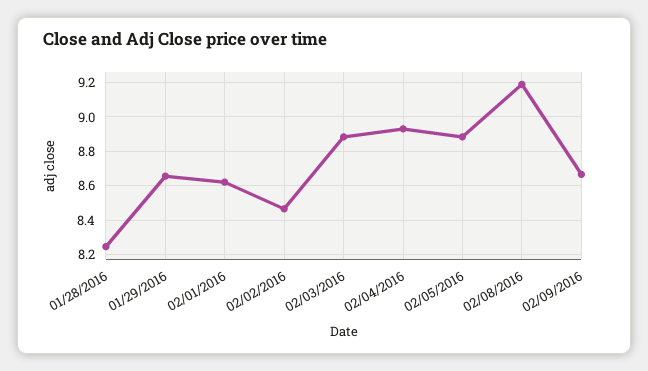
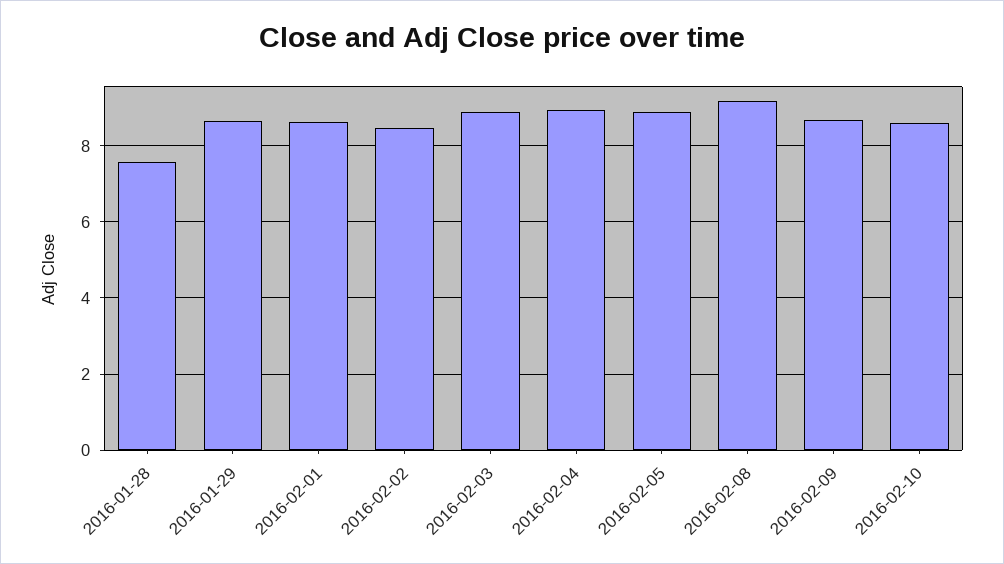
01/28/2016: 8.25 -> 7.6
2016-02-10: none -> 8.6

